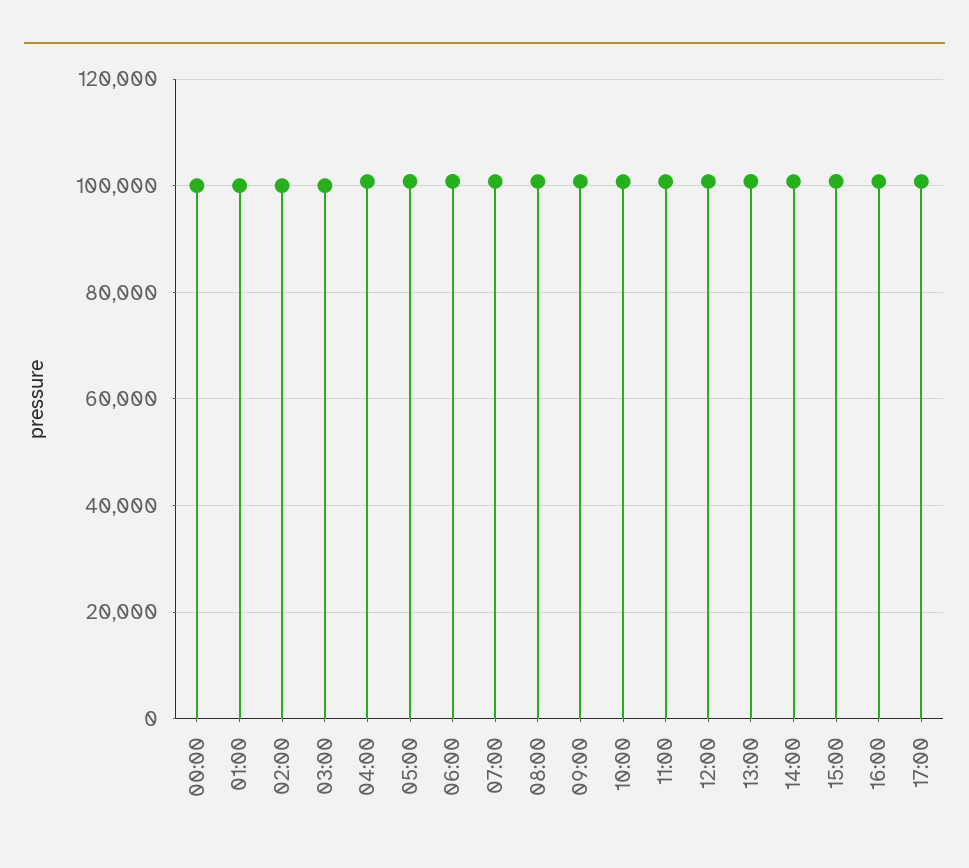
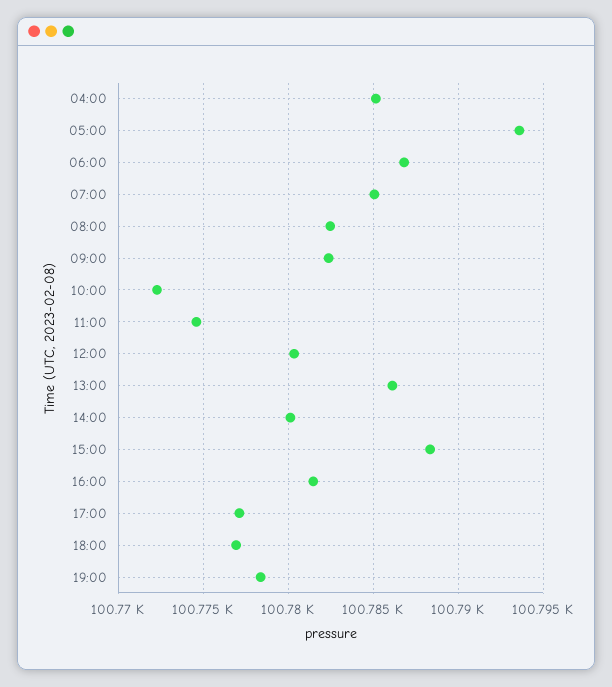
00:00: 100000 -> none
01:00: 100000 -> none
02:00: 100000 -> none
03:00: 100000 -> none
18:00: none -> 100777
19:00: none -> 100778.5

